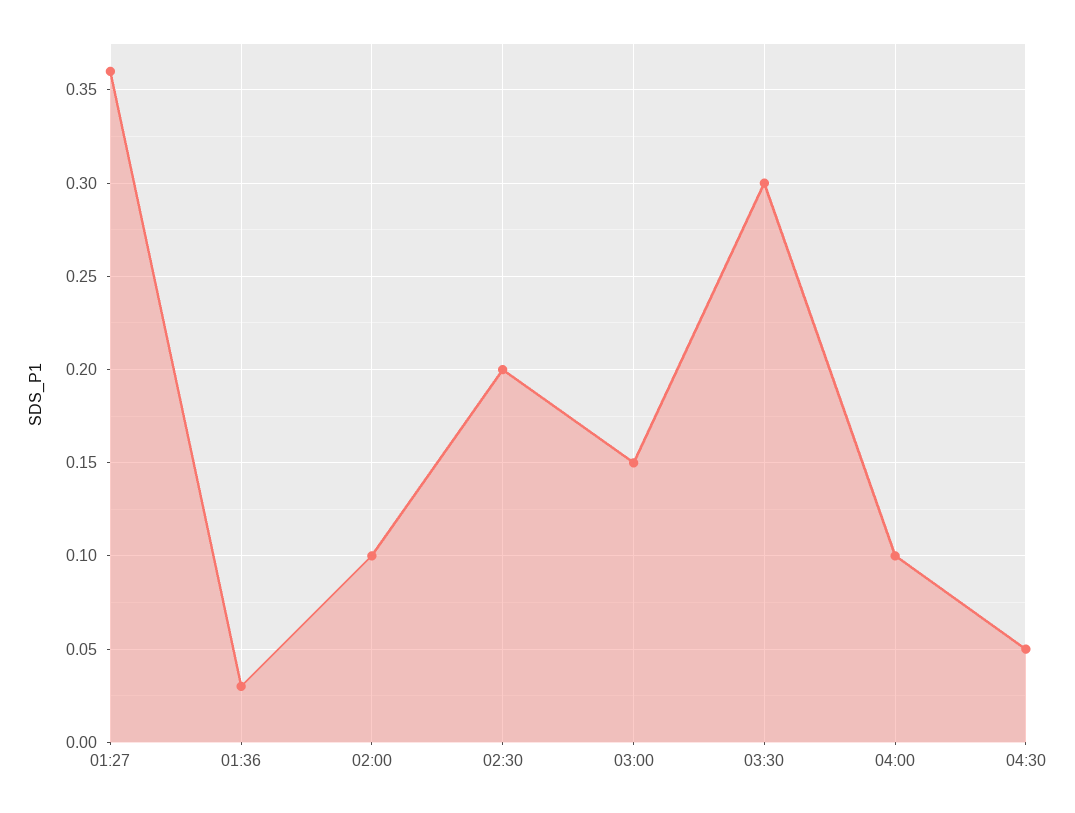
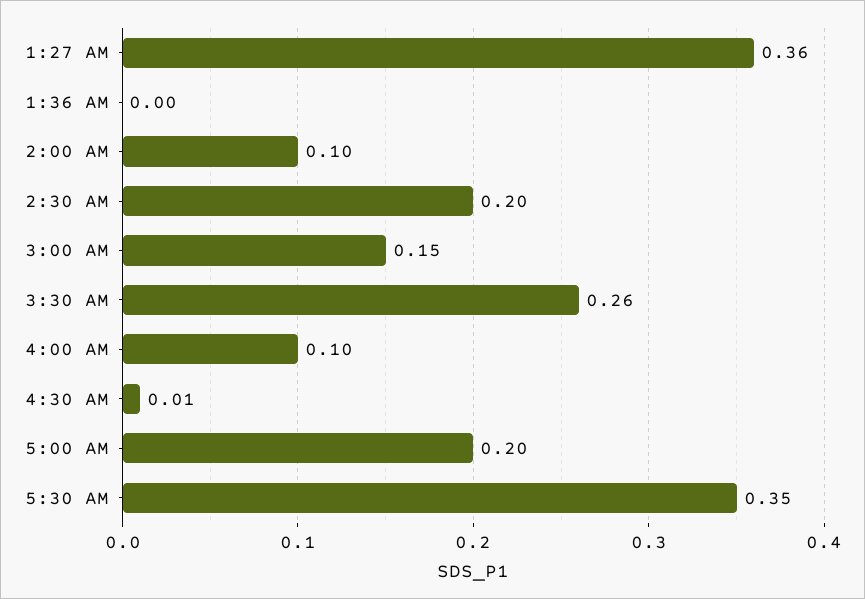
01:36: 0.03 -> 0
03:30: 0.3 -> 0.26
04:30: 0.05 -> 0.01
5:00 AM: none -> 0.2
5:30 AM: none -> 0.35

